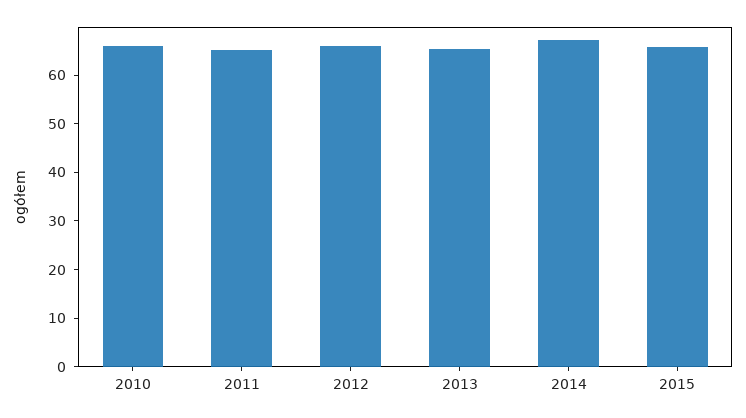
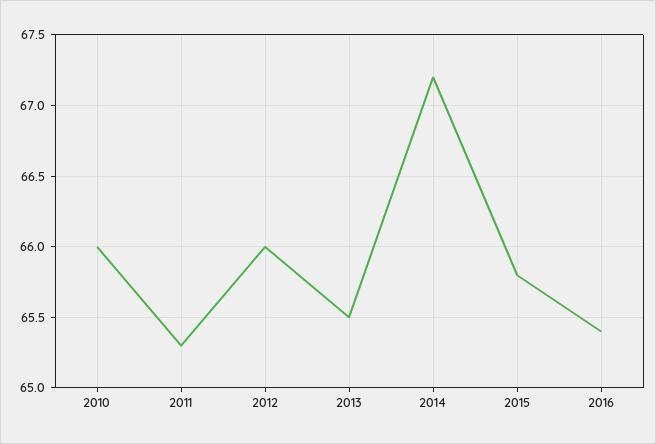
2016: none -> 65.4

